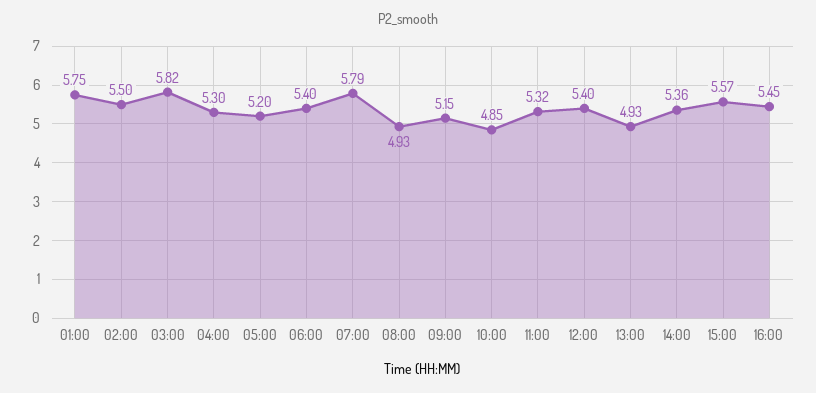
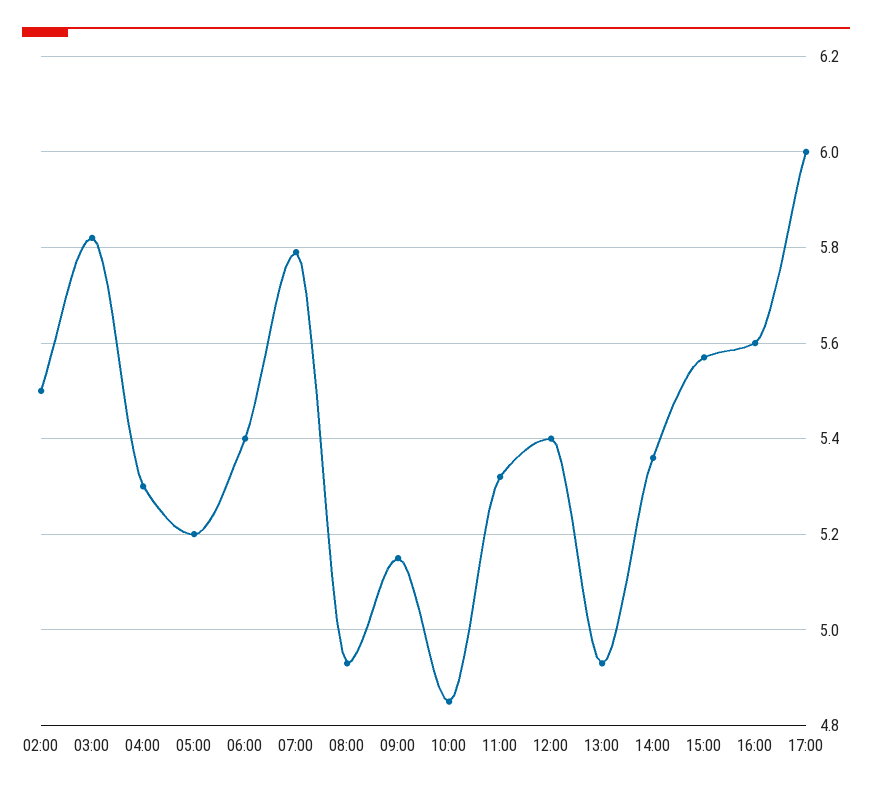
01:00: 5.75 -> none
16:00: 5.45 -> 5.6
17:00: none -> 6

